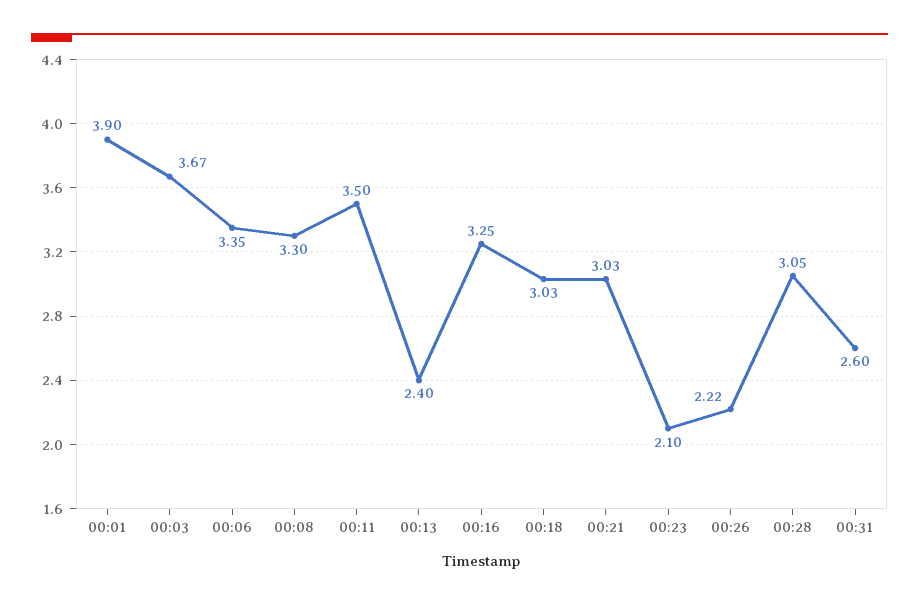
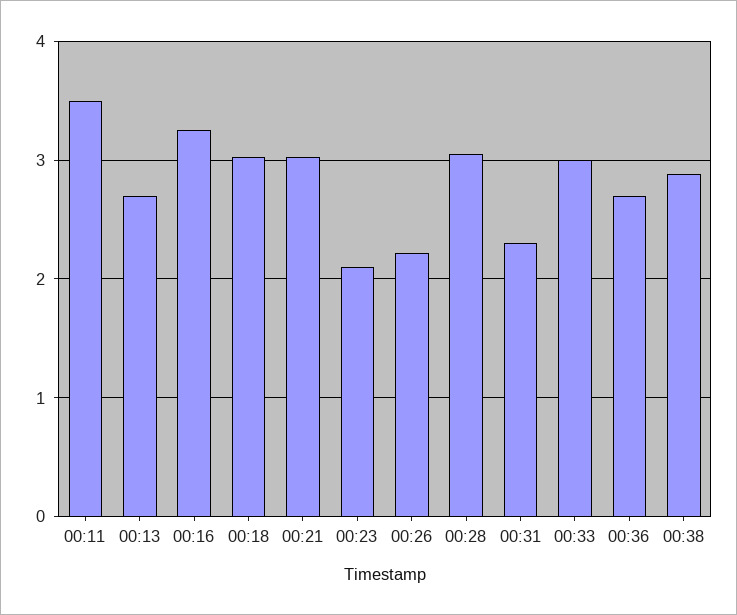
00:01: 3.9 -> none
00:03: 3.67 -> none
00:06: 3.35 -> none
00:08: 3.3 -> none
00:13: 2.4 -> 2.7
00:31: 2.6 -> 2.3
00:33: none -> 3
00:36: none -> 2.7
00:38: none -> 2.9

